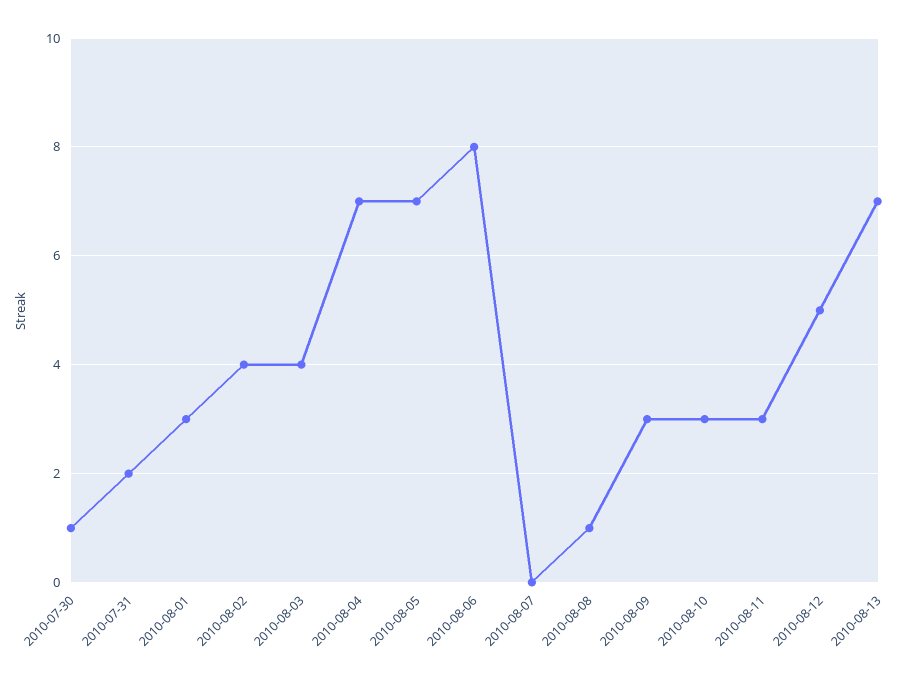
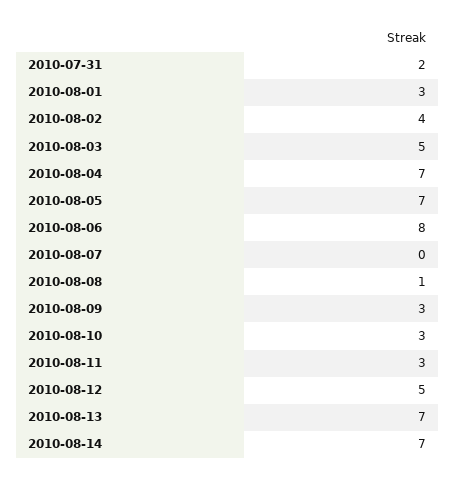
2010-07-30: 1 -> none
2010-08-03: 4 -> 5
2010-08-14: none -> 7

